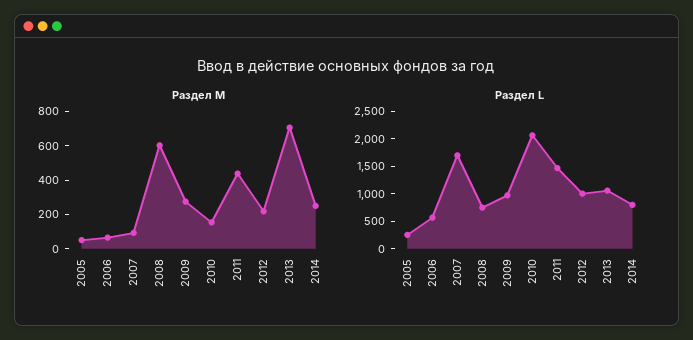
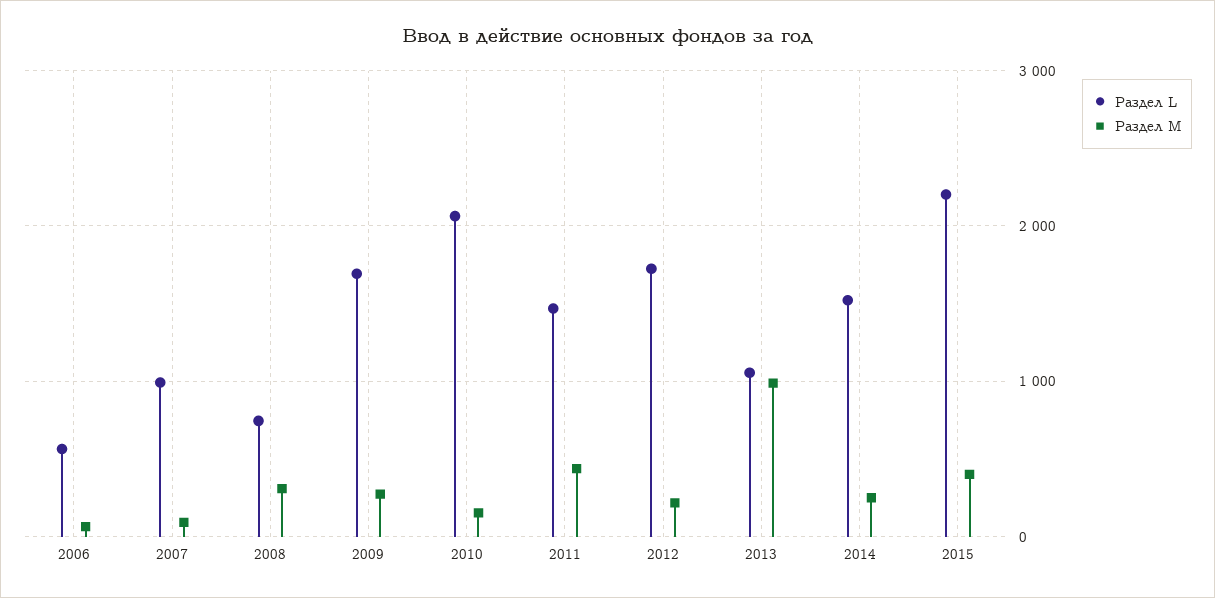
Раздел M, 2005: 50 -> none
Раздел M, 2008: 600 -> 300
Раздел M, 2013: 700 -> 1000
Раздел L, 2005: 250 -> none
Раздел L, 2007: 1750 -> 1000
Раздел L, 2009: 1000 -> 1700
Раздел L, 2012: 1000 -> 1700
Раздел L, 2014: 750 -> 1500
Раздел L, 2015: none -> 2200
Раздел M, 2015: none -> 400

